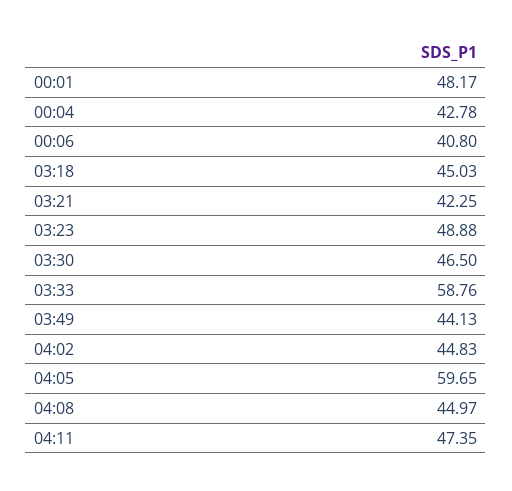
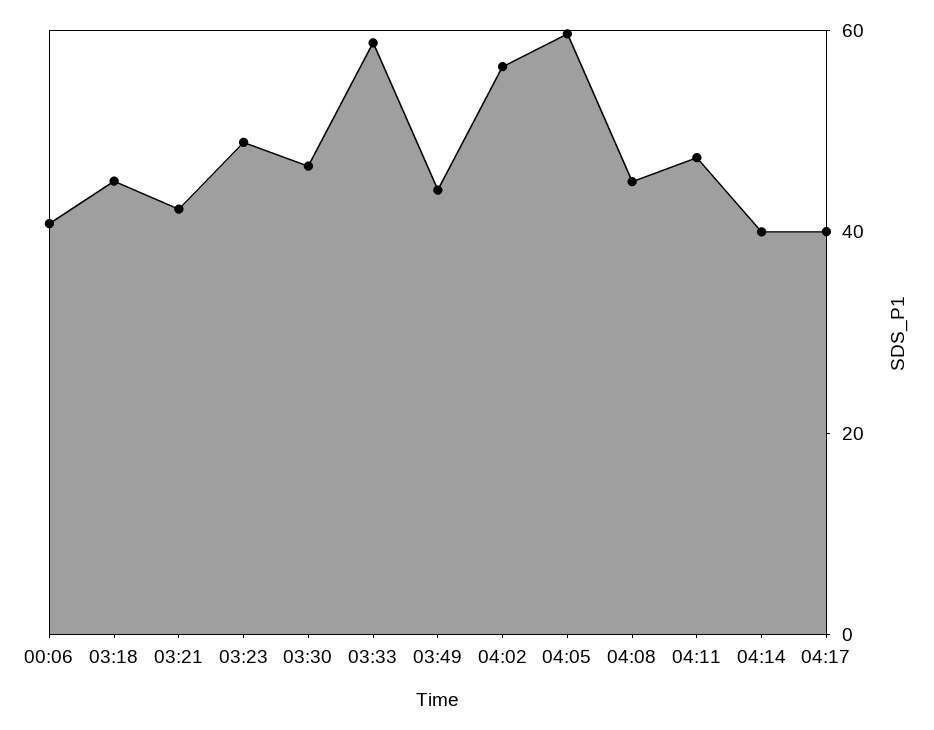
00:01: 48.17 -> none
00:04: 42.78 -> none
04:02: 44.83 -> 55
04:14: none -> 40
04:17: none -> 40

